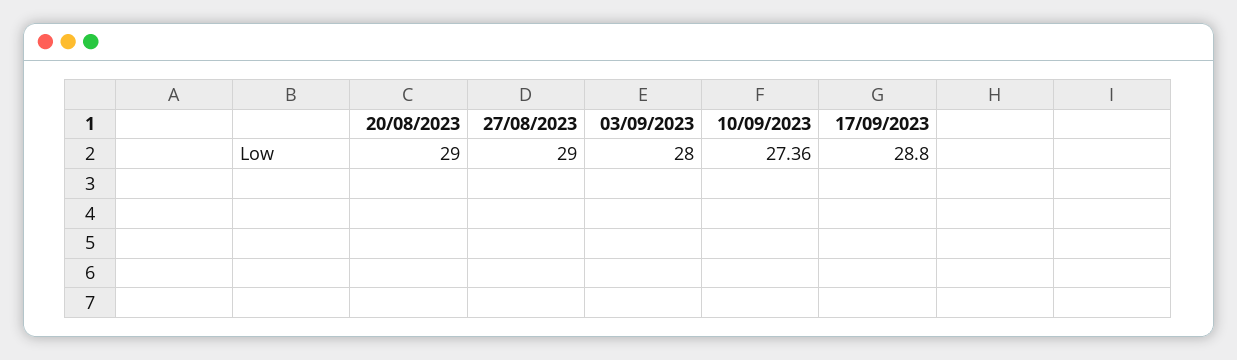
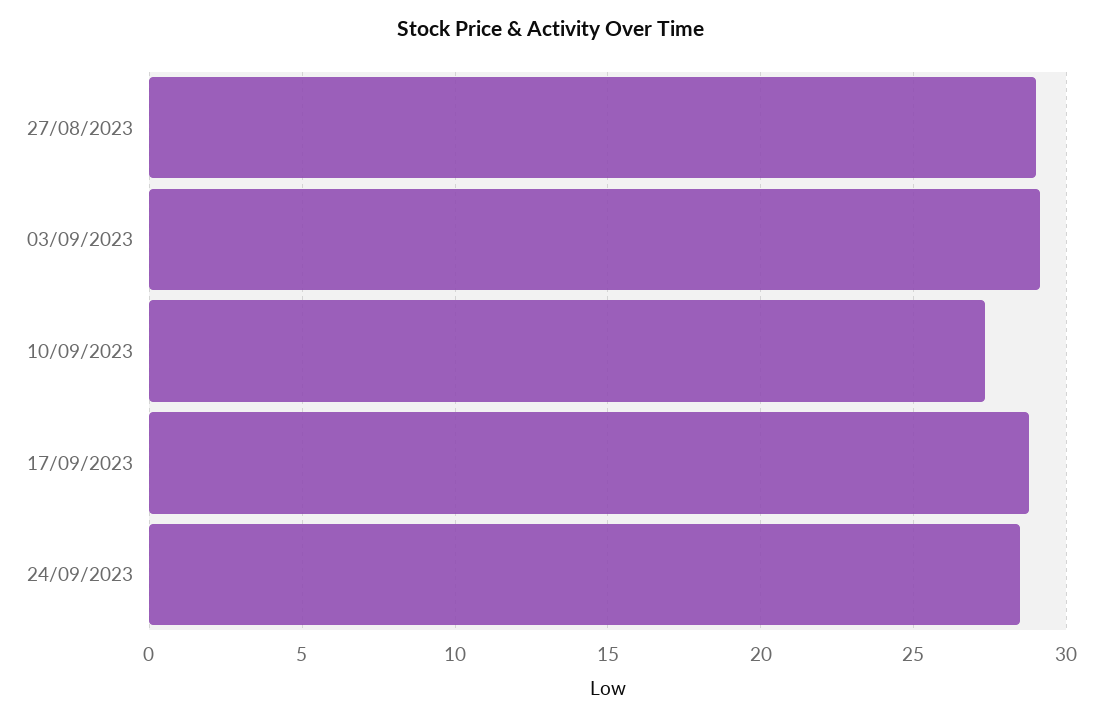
20/08/2023: 29 -> none
03/09/2023: 28 -> 29
24/09/2023: none -> 28.5

